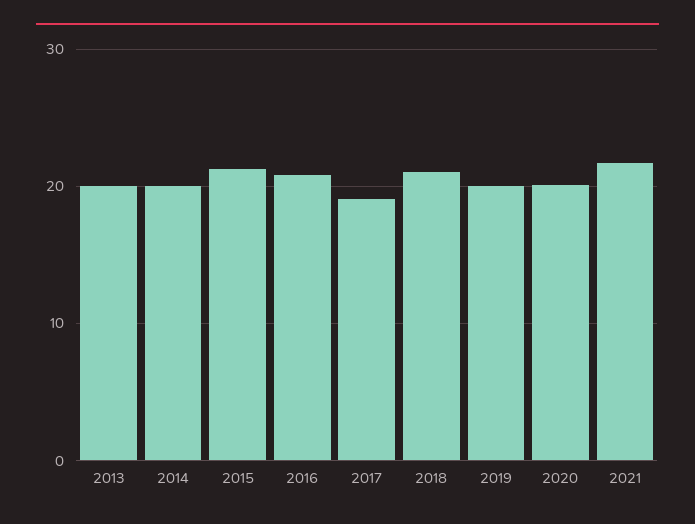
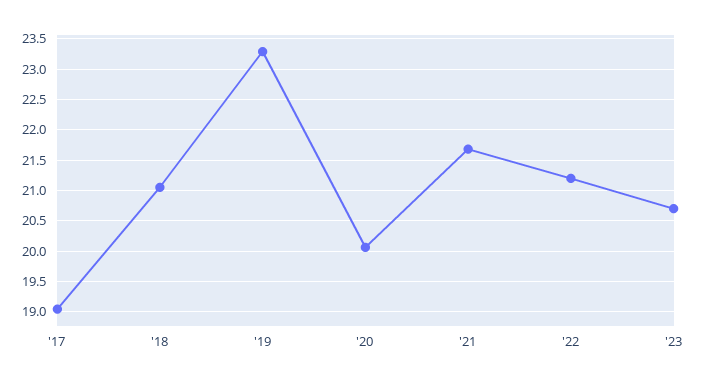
2013: 20 -> none
2014: 20 -> none
2015: 21 -> none
2016: 21 -> none
2019: 20 -> 23.3
'22: none -> 21.2
'23: none -> 20.7

